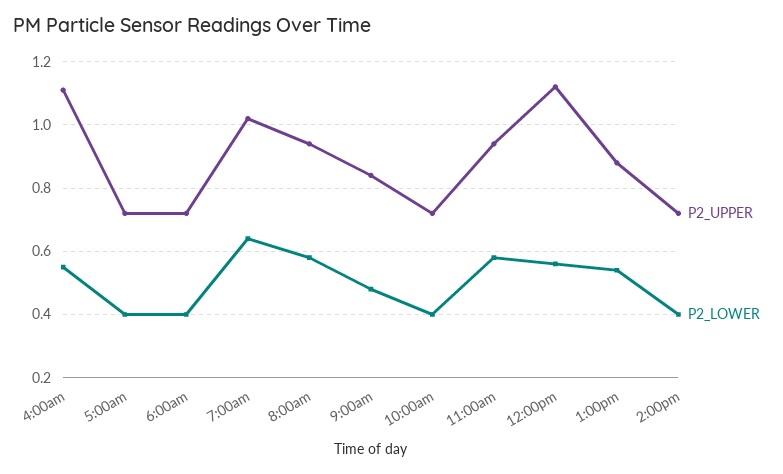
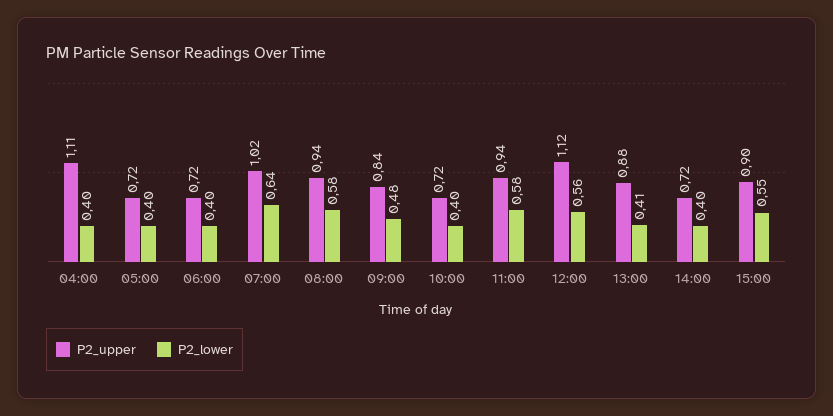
P2_LOWER, 4:00am: 0.55 -> 0.4
P2_LOWER, 1:00pm: 0.55 -> 0.41
P2_UPPER, 15:00: none -> 0.9
P2_LOWER, 15:00: none -> 0.55

